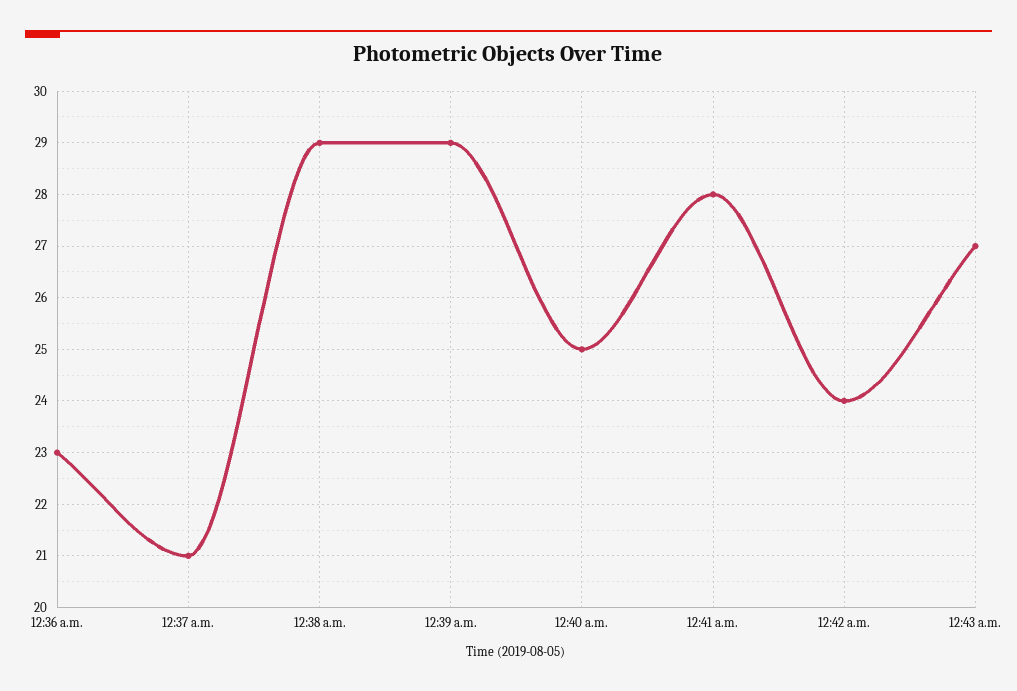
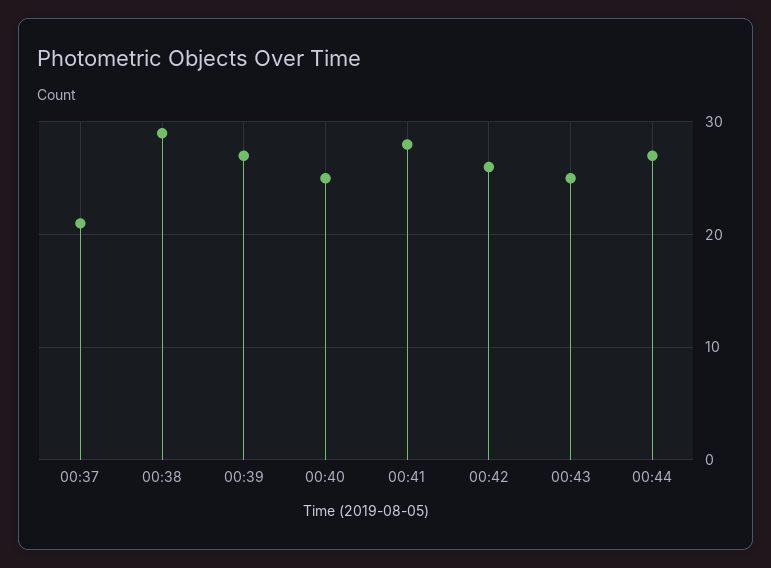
12:36 a.m.: 23 -> none
12:39 a.m.: 29 -> 27
12:42 a.m.: 24 -> 26
12:43 a.m.: 27 -> 25
00:44: none -> 27

